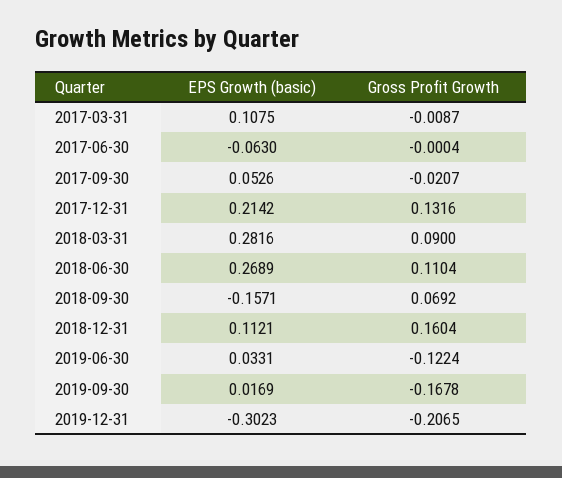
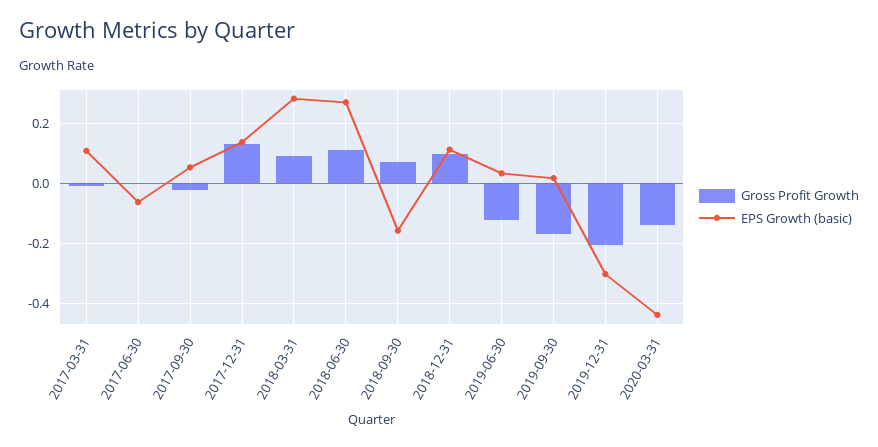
EPS Growth (basic), 2017-12-31: 0.2142 -> 0.14
Gross Profit Growth, 2018-12-31: 0.1604 -> 0.1
Gross Profit Growth, 2020-03-31: none -> -0.14
EPS Growth (basic), 2020-03-31: none -> -0.44

